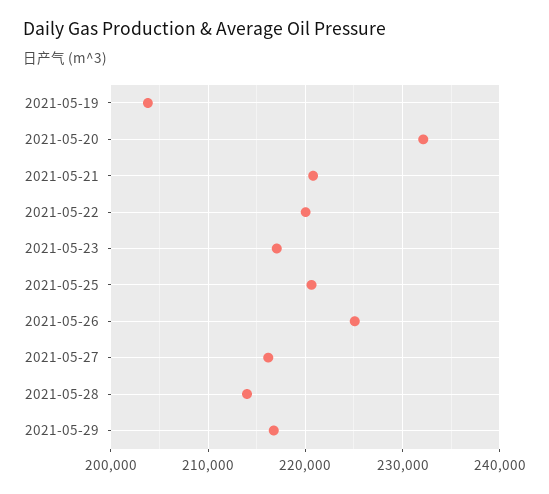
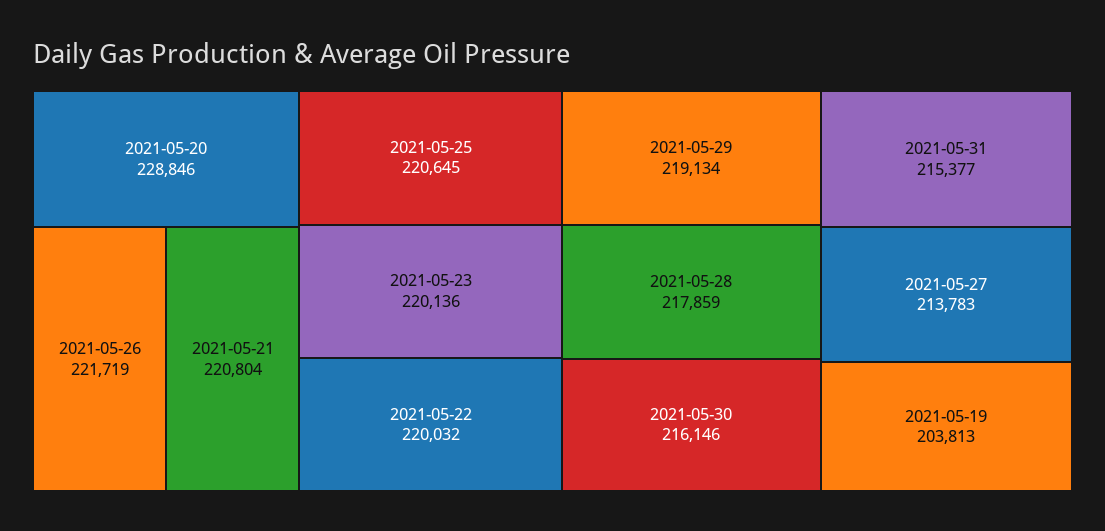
2021-05-20: 232000 -> 228846
2021-05-23: 217000 -> 220136
2021-05-26: 225000 -> 221719
2021-05-27: 216000 -> 213783
2021-05-28: 214000 -> 217859
2021-05-29: 217000 -> 219134
2021-05-30: none -> 216146
2021-05-31: none -> 215377

